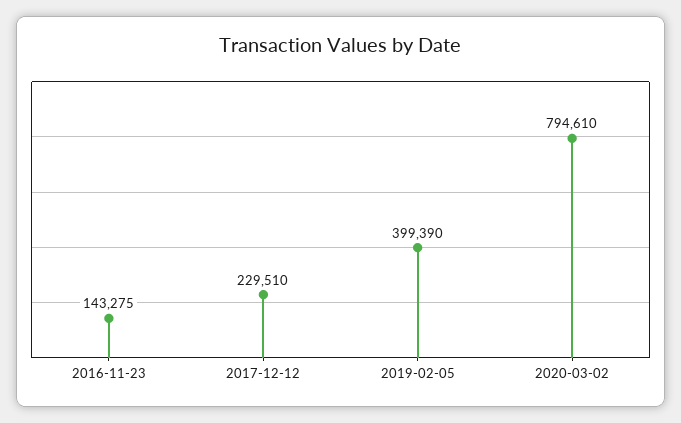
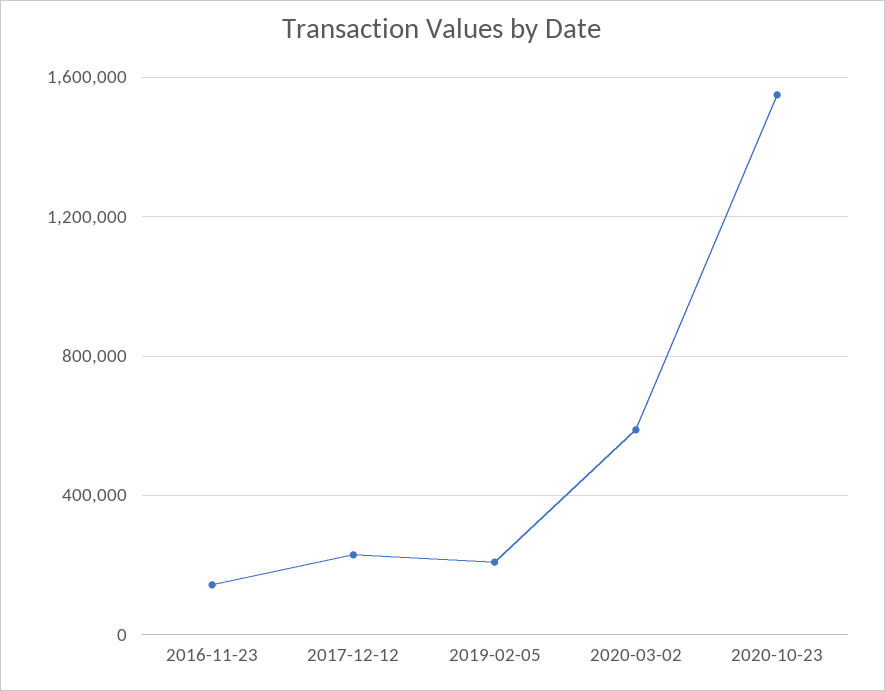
2019-02-05: 399390 -> 200000
2020-03-02: 794610 -> 600000
2020-10-23: none -> 1550000

